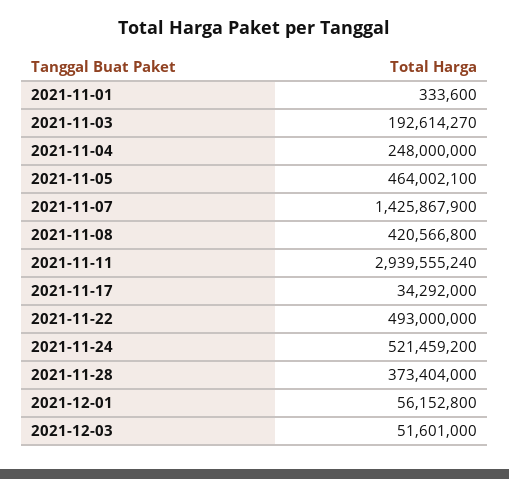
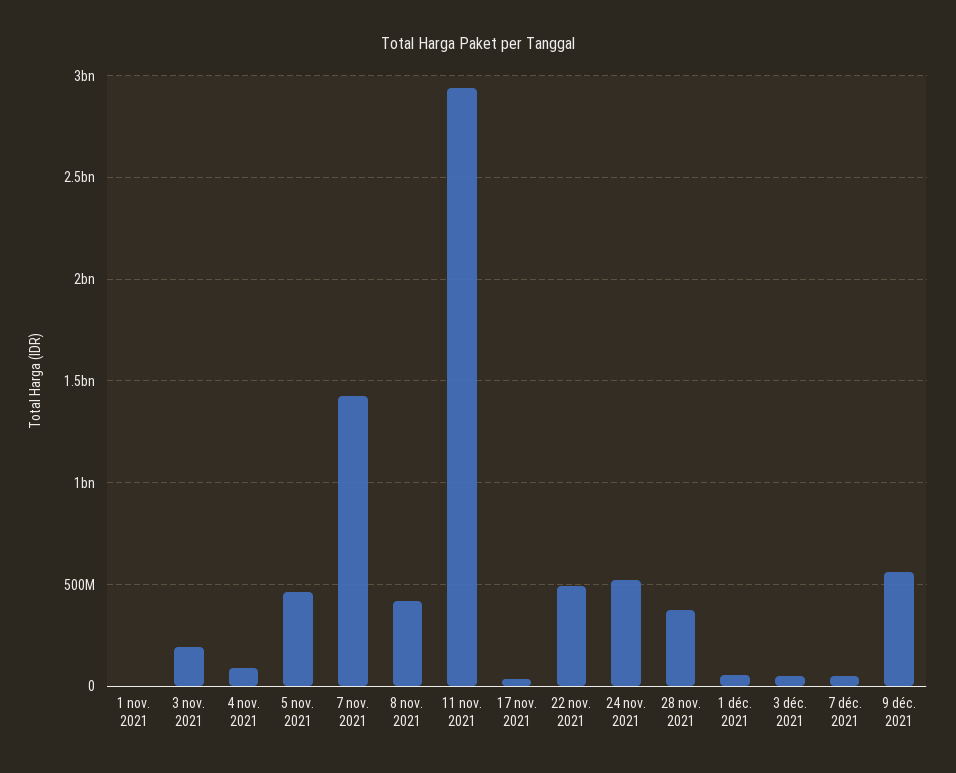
2021-11-04: 248000000 -> 100000000
7 déc. 2021: none -> 50000000
9 déc. 2021: none -> 550000000

